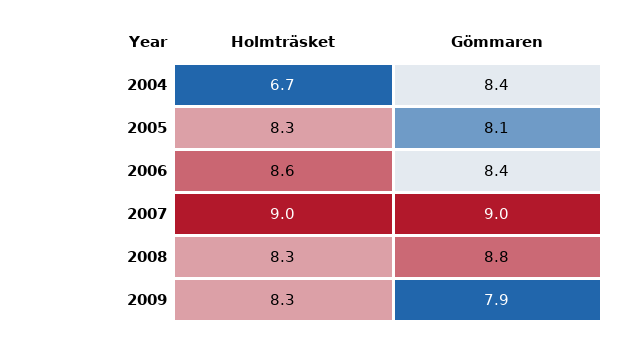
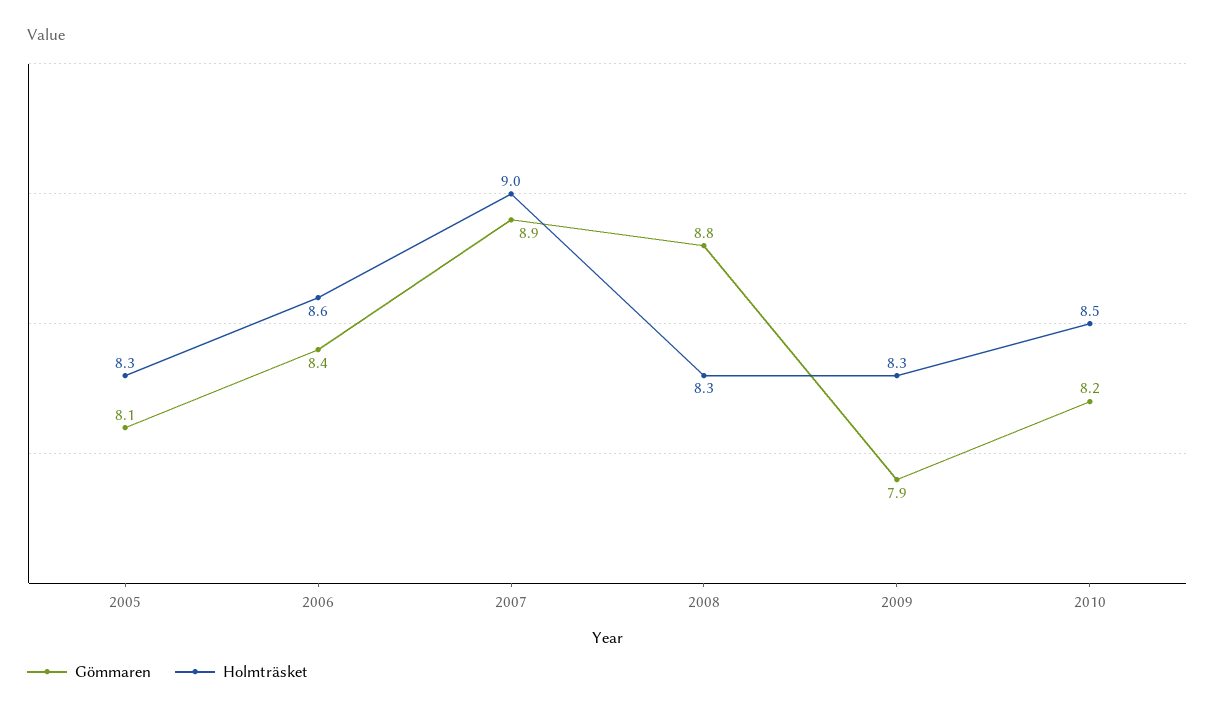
Holmträsket, 2004: 6.7 -> none
Gömmaren, 2004: 8.4 -> none
Gömmaren, 2007: 9 -> 8.9
Gömmaren, 2010: none -> 8.2
Holmträsket, 2010: none -> 8.5

